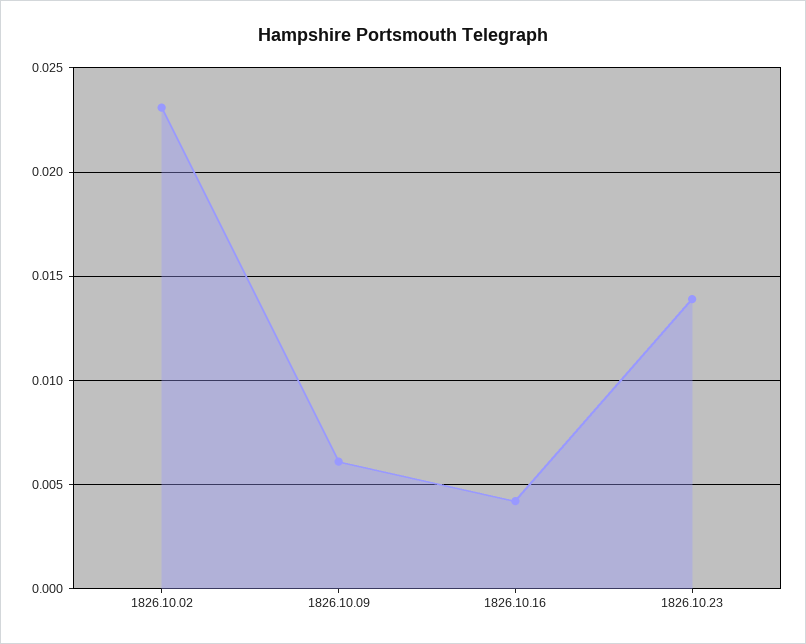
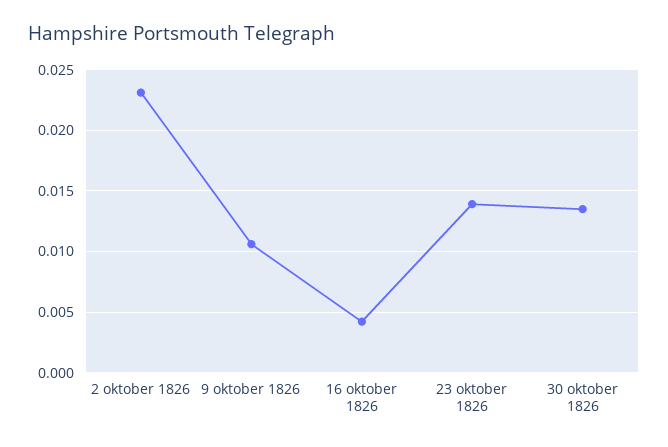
1826.10.09: 0.006 -> 0.0105
30 oktober 1826: none -> 0.0135

